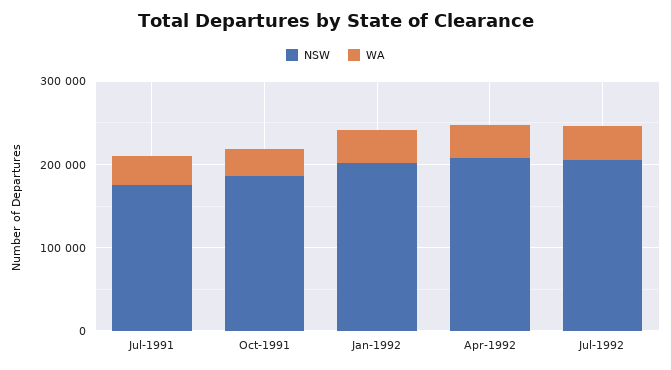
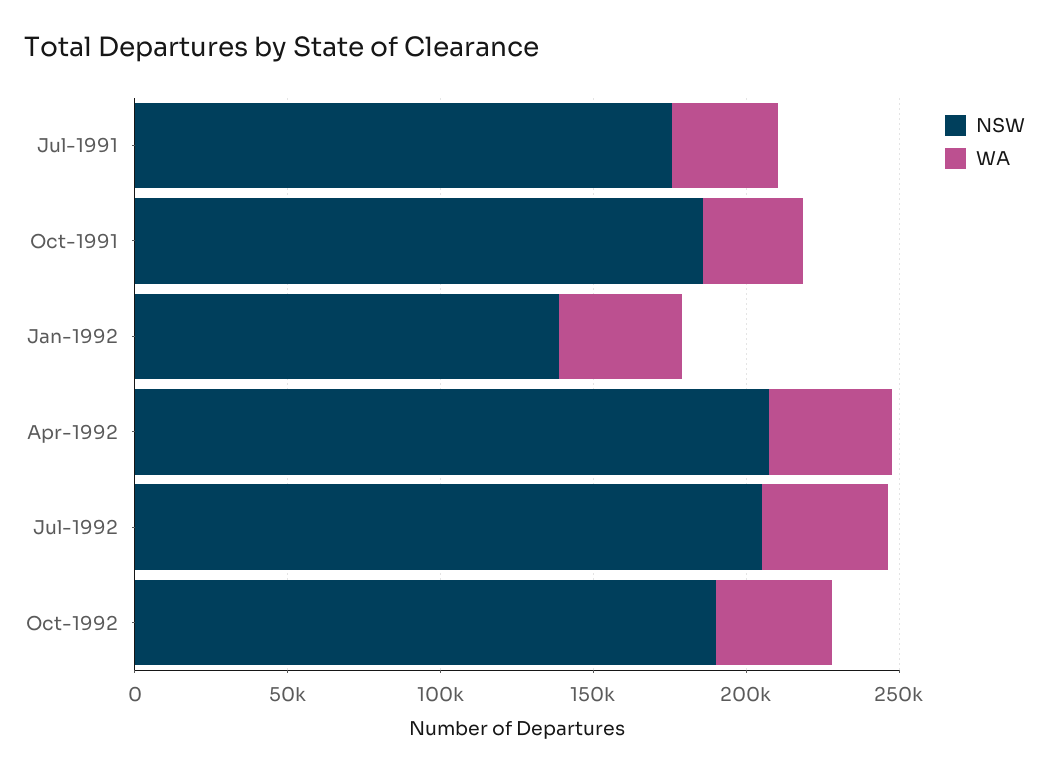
NSW, Jan-1992: 200000 -> 140000
NSW, Oct-1992: none -> 190000
WA, Oct-1992: none -> 40000

